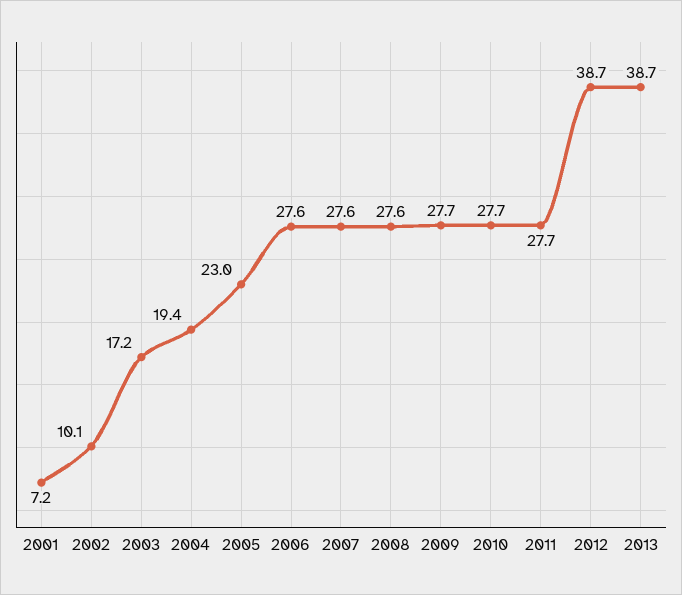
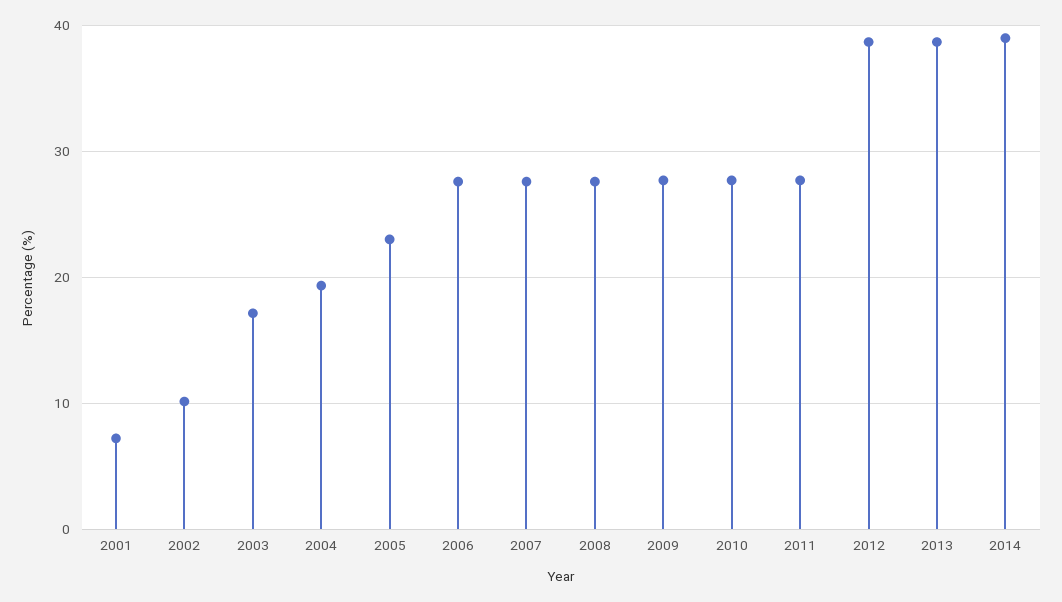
2014: none -> 39

